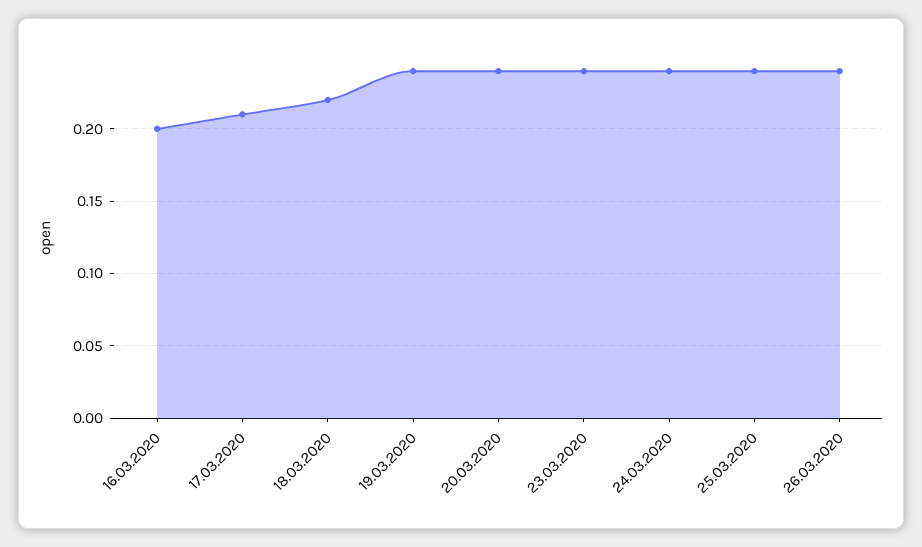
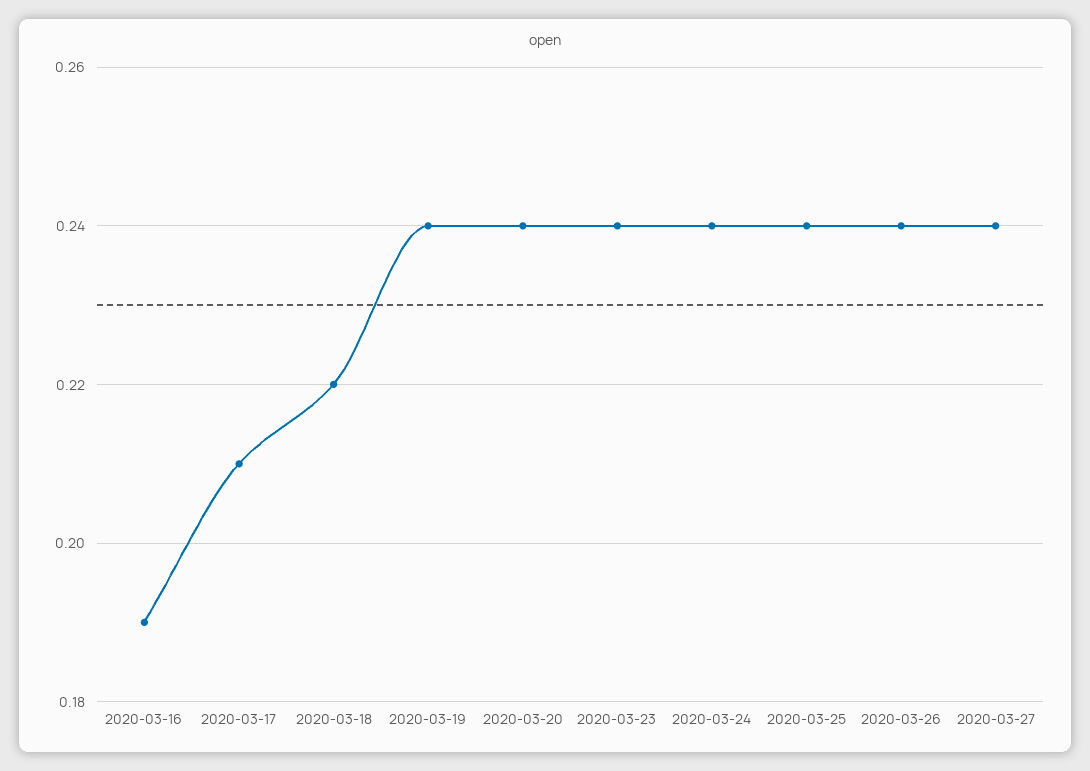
16.03.2020: 0.2 -> 0.19
2020-03-27: none -> 0.24

